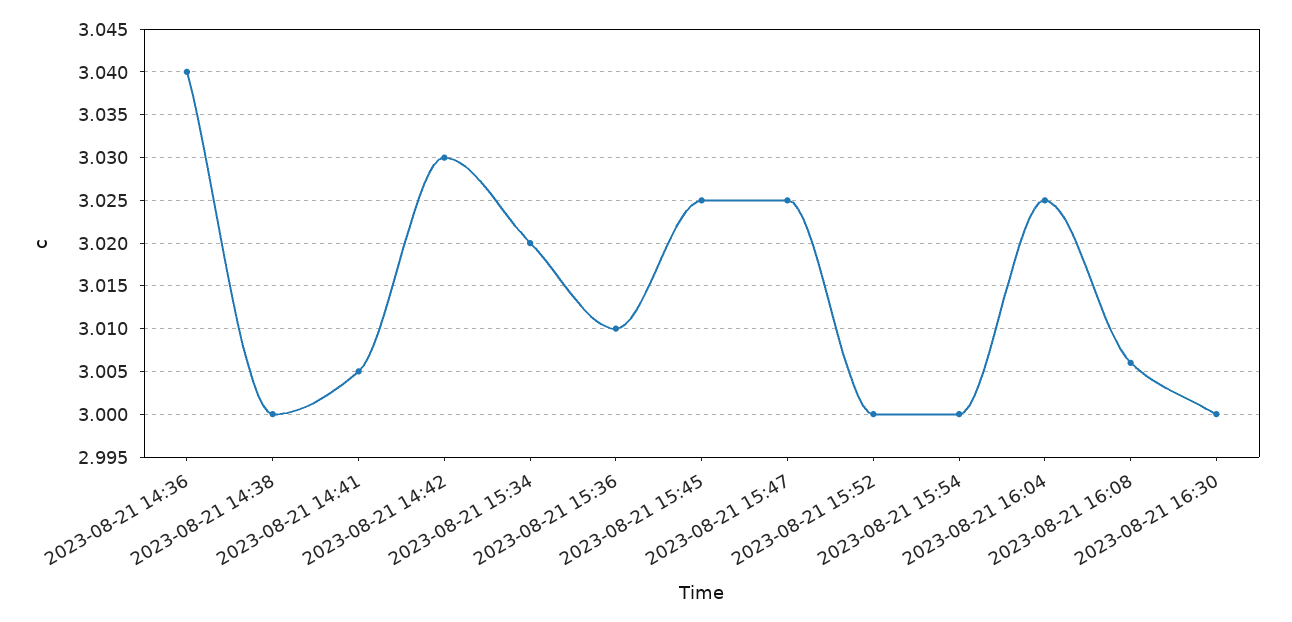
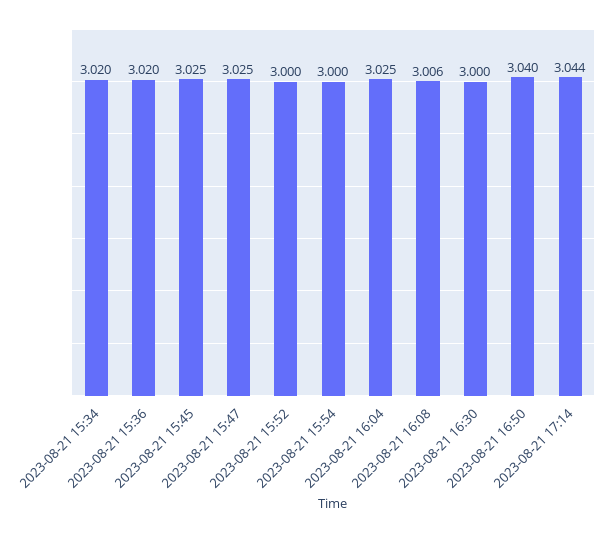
2023-08-21 14:36: 3.04 -> none
2023-08-21 14:38: 3 -> none
2023-08-21 14:41: 3.005 -> none
2023-08-21 14:42: 3.03 -> none
2023-08-21 15:36: 3.01 -> 3.02
2023-08-21 16:50: none -> 3.04
2023-08-21 17:14: none -> 3.044

